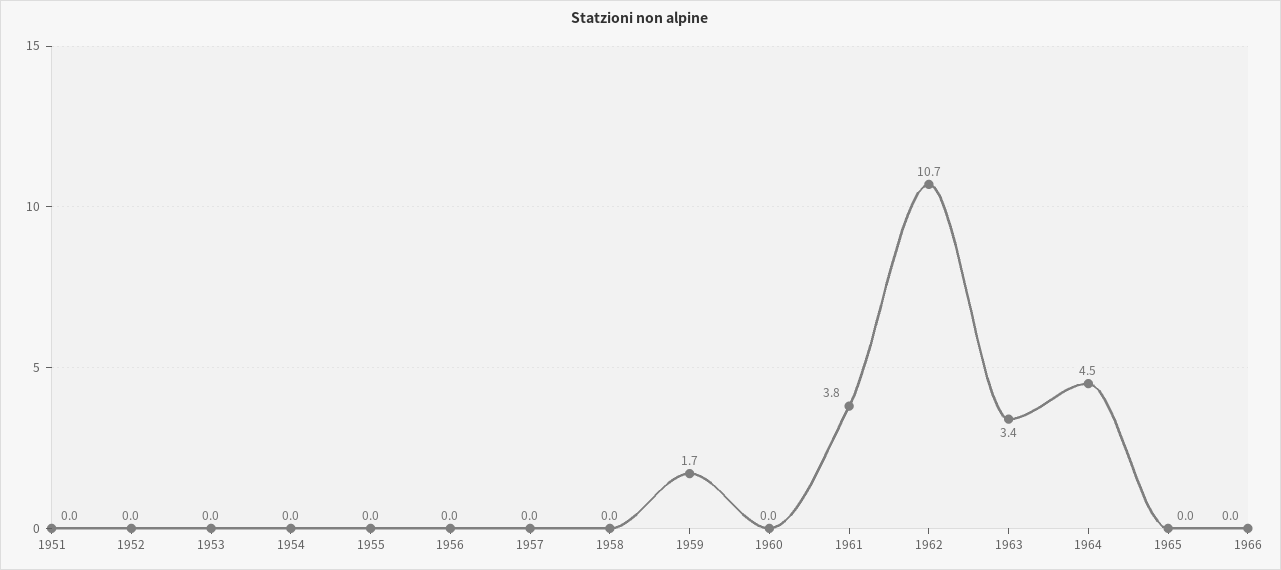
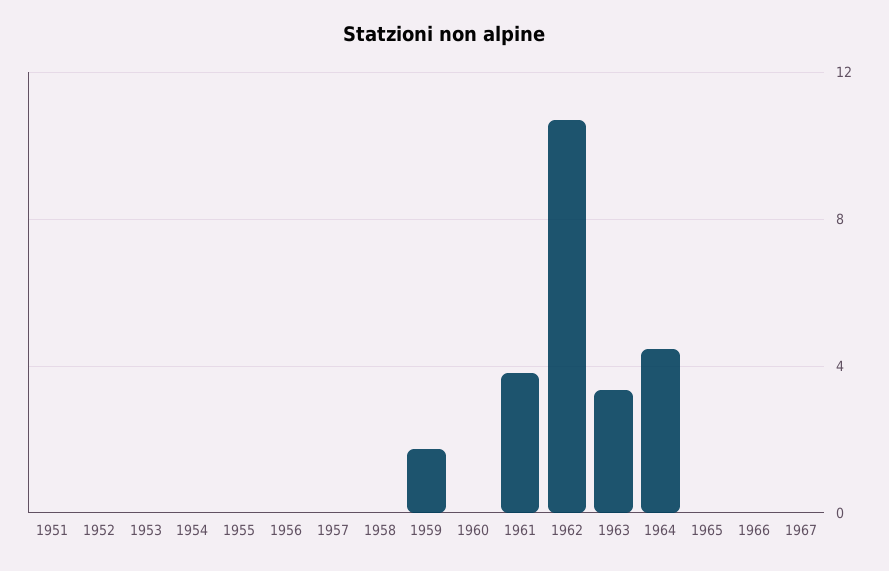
1967: none -> 0

